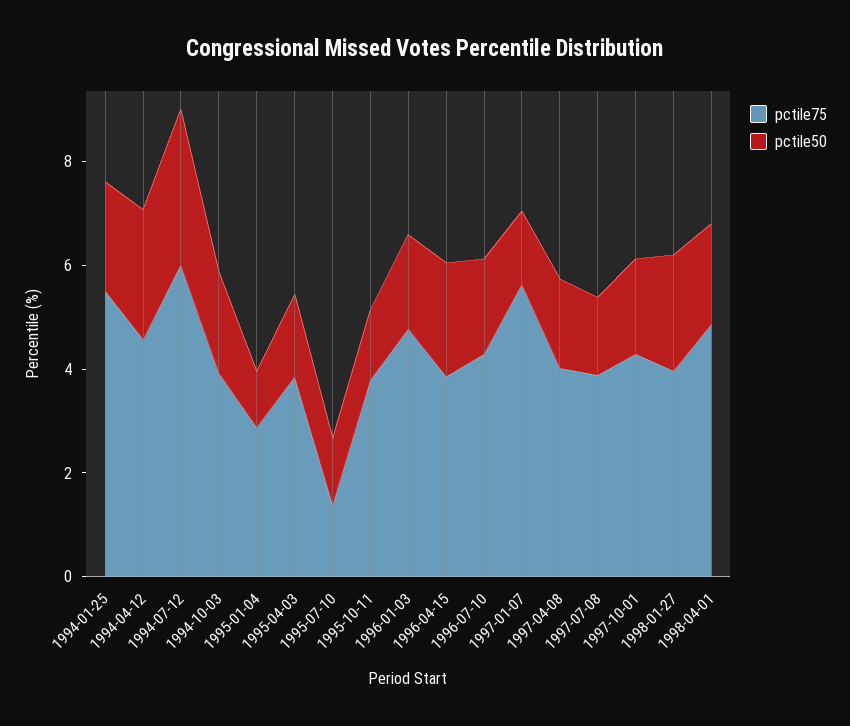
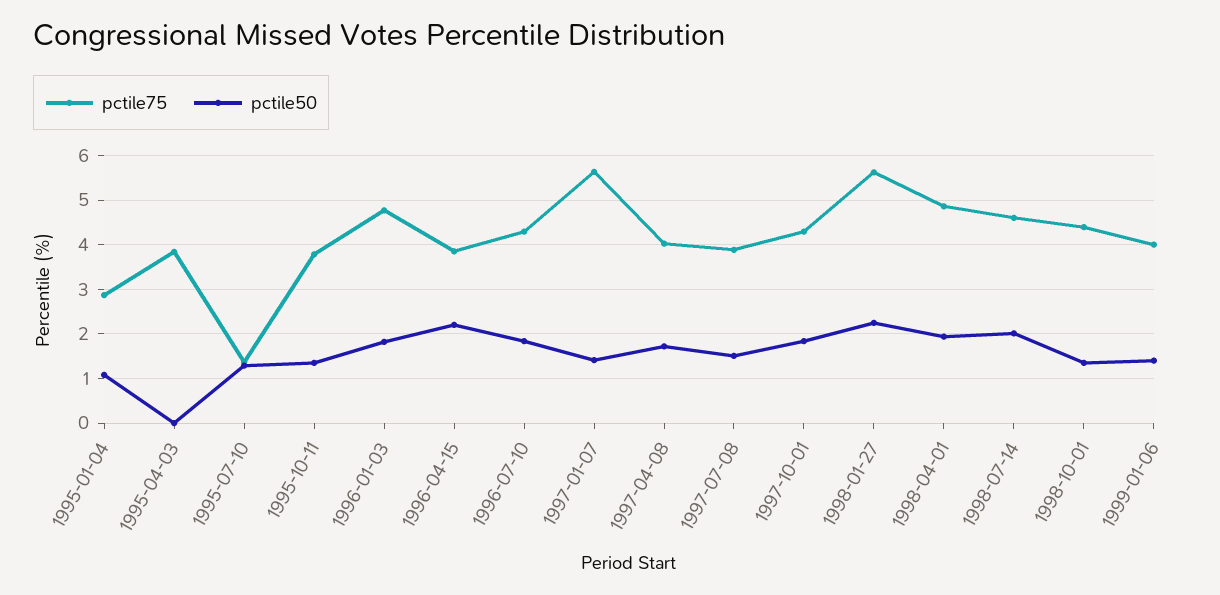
pctile75, 1994-01-25: 5.5 -> none
pctile50, 1994-01-25: 2 -> none
pctile75, 1994-04-12: 4.5 -> none
pctile50, 1994-04-12: 2.5 -> none
pctile75, 1994-07-12: 6 -> none
pctile50, 1994-07-12: 3 -> none
pctile75, 1994-10-03: 4 -> none
pctile50, 1994-10-03: 2 -> none
pctile50, 1995-04-03: 1.5 -> 0
pctile75, 1998-01-27: 4 -> 5.6
pctile75, 1998-07-14: none -> 4.6
pctile50, 1998-07-14: none -> 2
pctile75, 1998-10-01: none -> 4.4
pctile50, 1998-10-01: none -> 1.4
pctile75, 1999-01-06: none -> 4
pctile50, 1999-01-06: none -> 1.4

